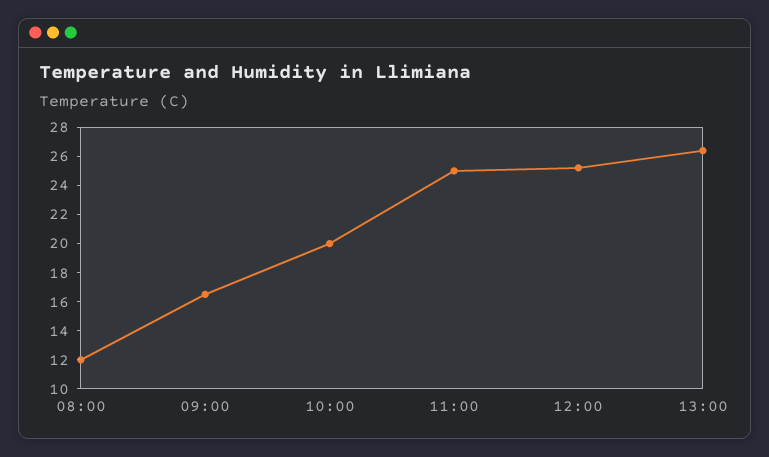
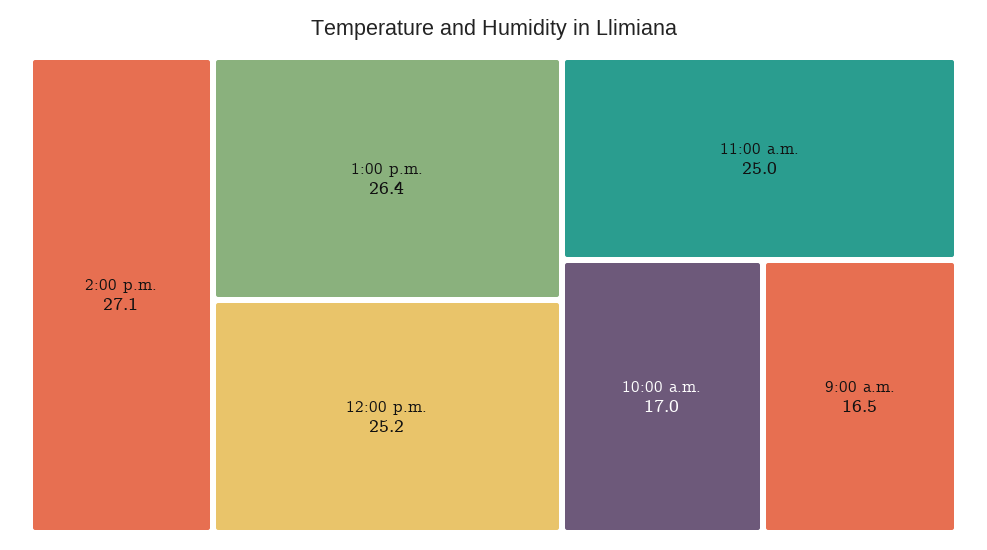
08:00: 12 -> none
10:00: 20 -> 17
2:00 p.m.: none -> 27.1

